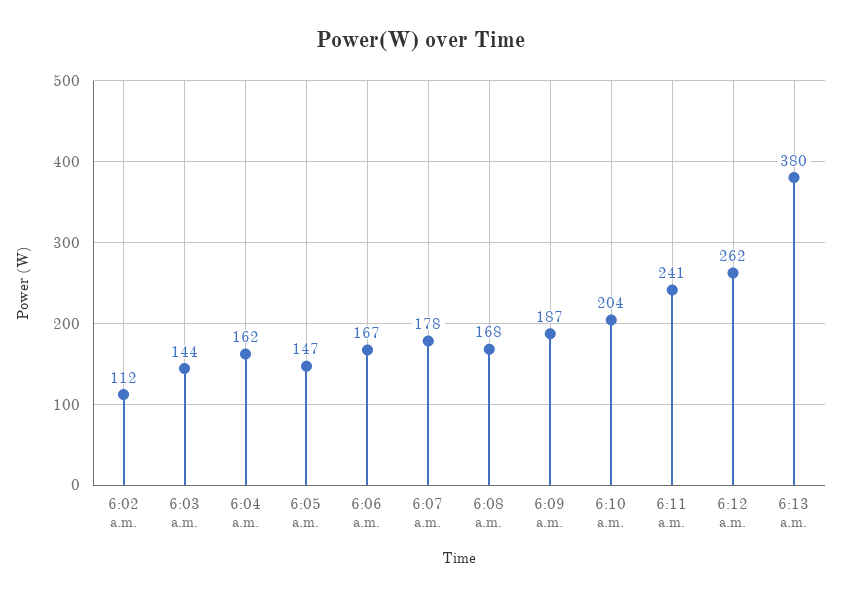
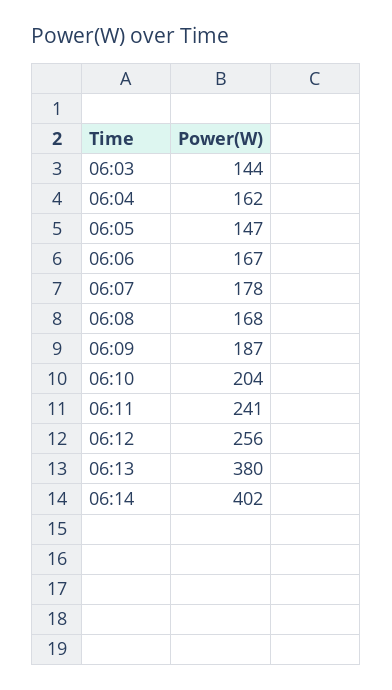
6:02 a.m.: 112 -> none
6:12 a.m.: 262 -> 256
06:14: none -> 402

